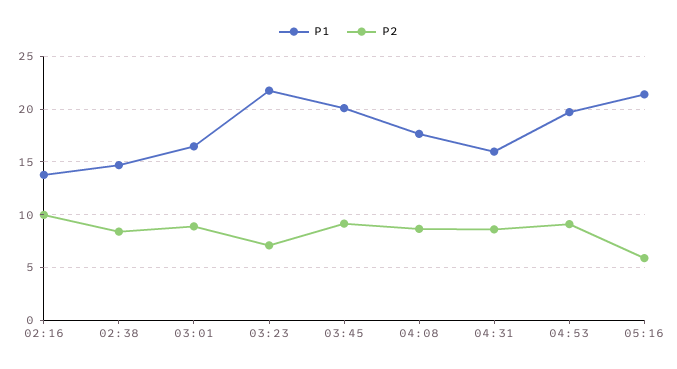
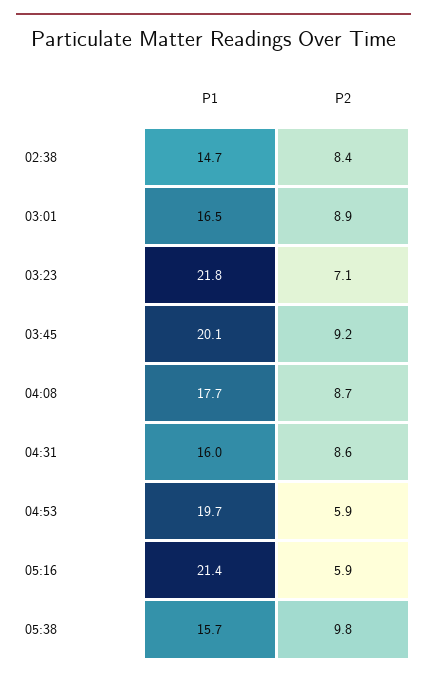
P1, 02:16: 14 -> none
P2, 02:16: 10 -> none
P2, 04:53: 9 -> 5.9
P1, 05:38: none -> 15.7
P2, 05:38: none -> 9.8

